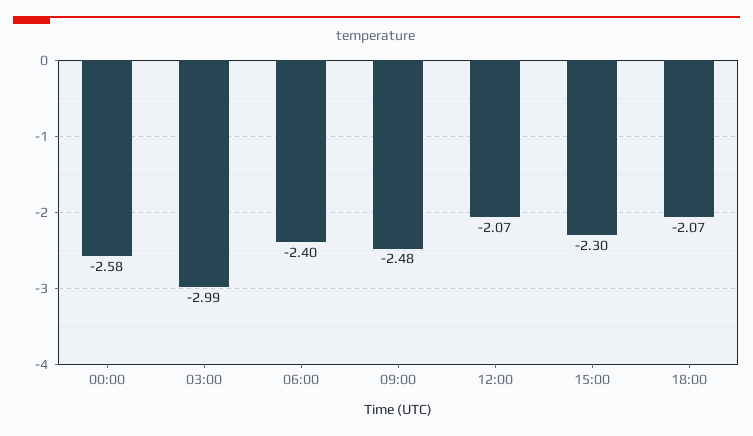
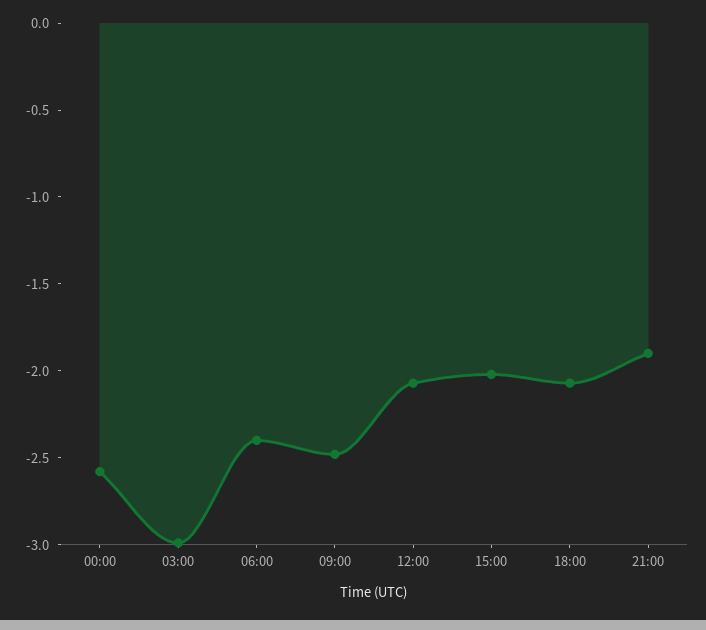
15:00: -2.3 -> -2
21:00: none -> -1.9

